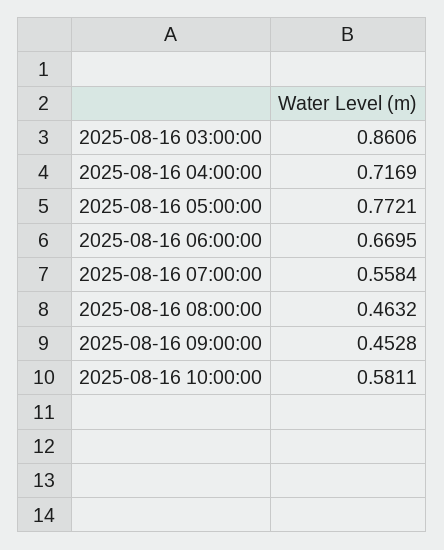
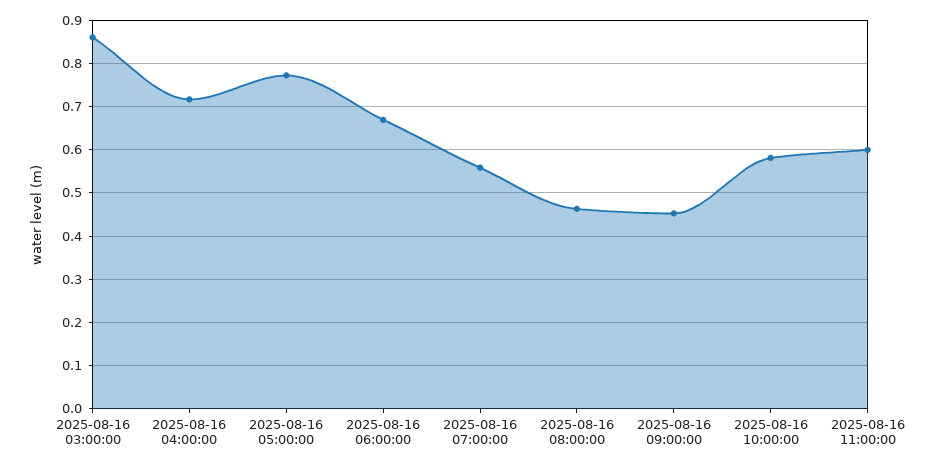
2025-08-16 11:00:00: none -> 0.6

